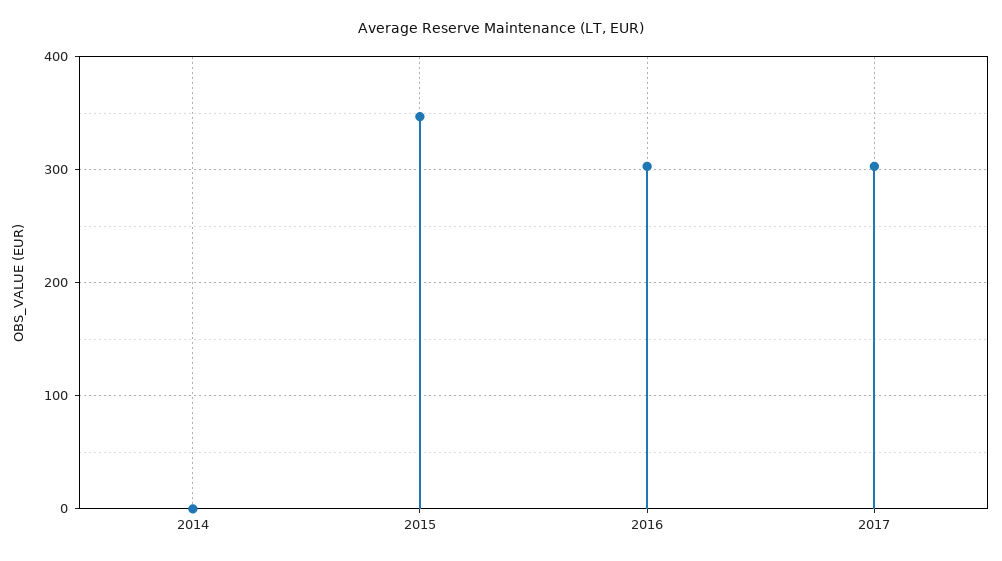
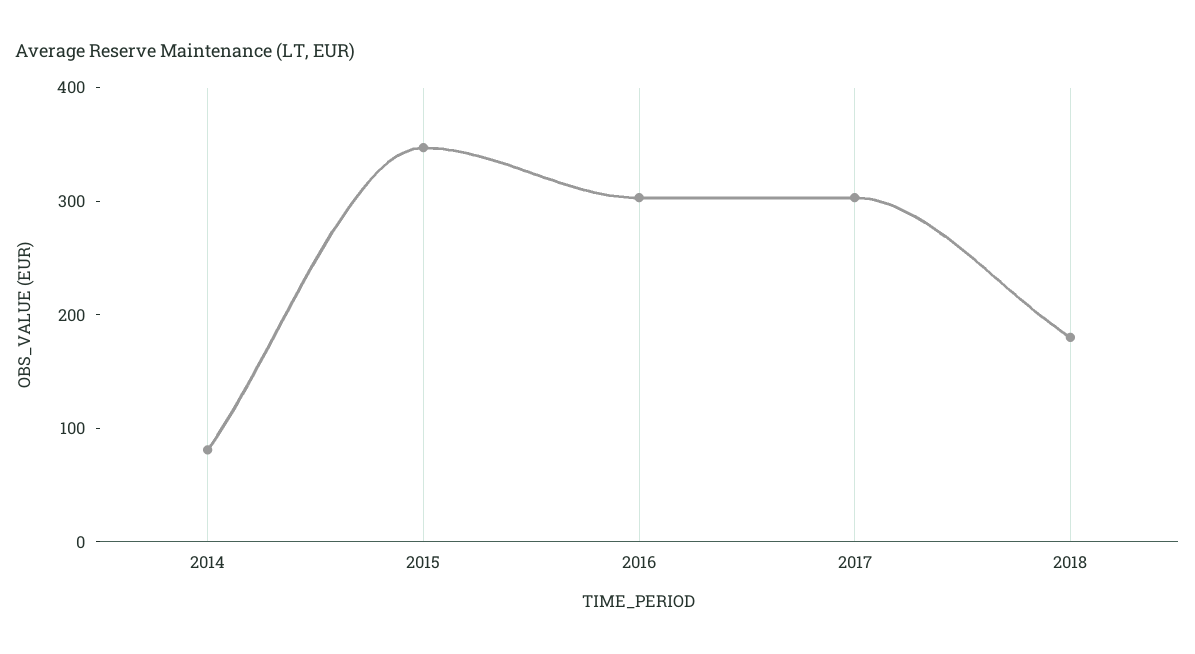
2014: 0 -> 80
2018: none -> 180

